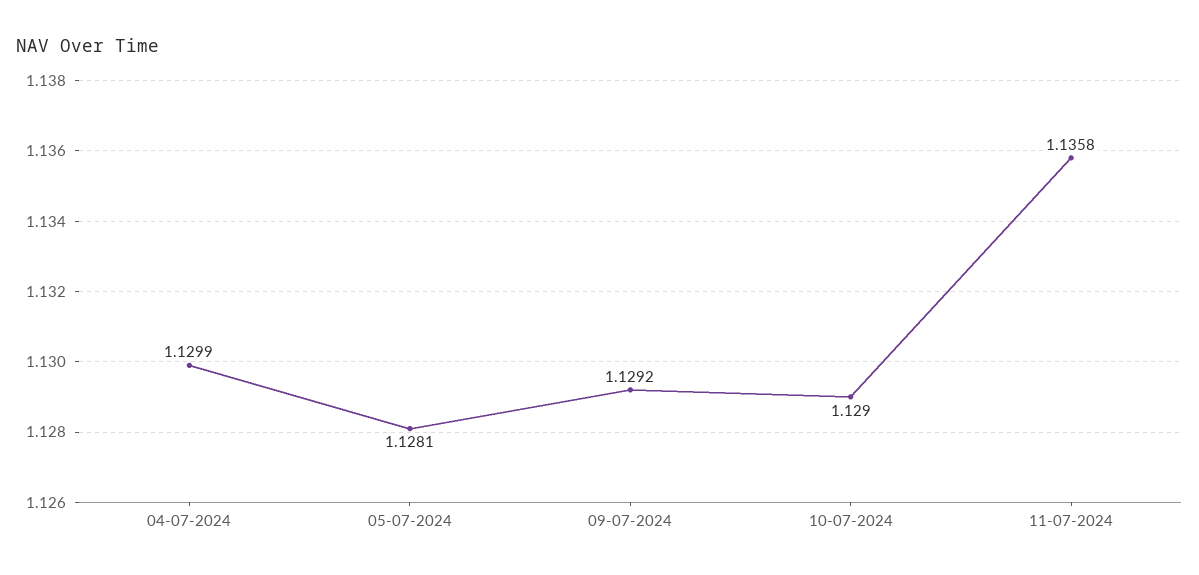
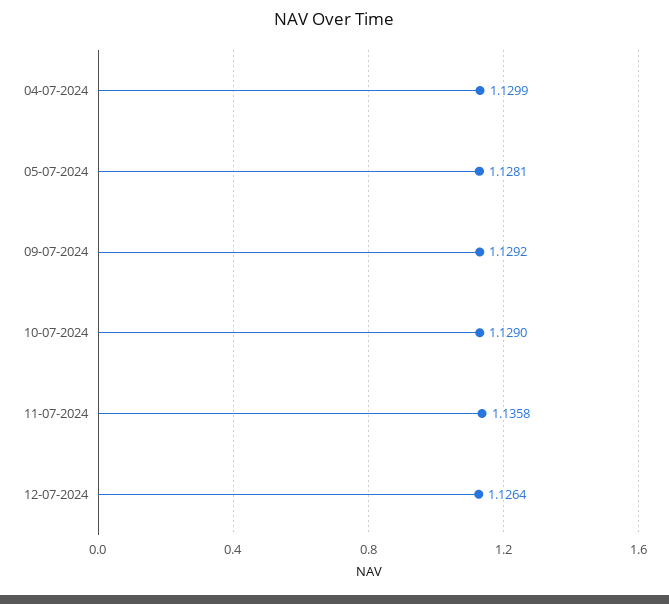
12-07-2024: none -> 1.1264

